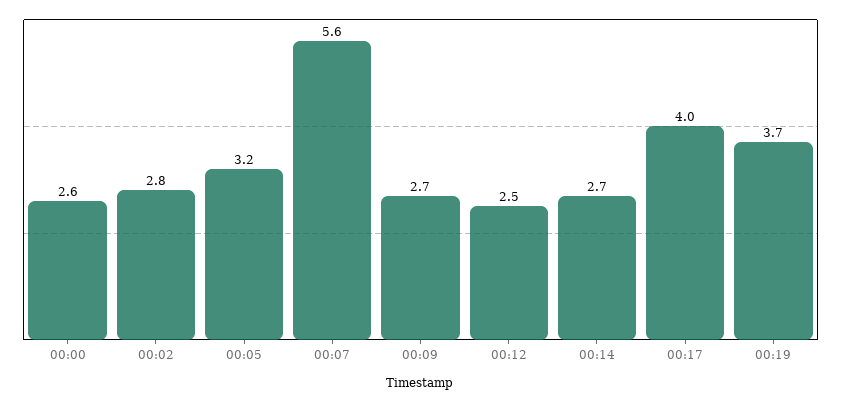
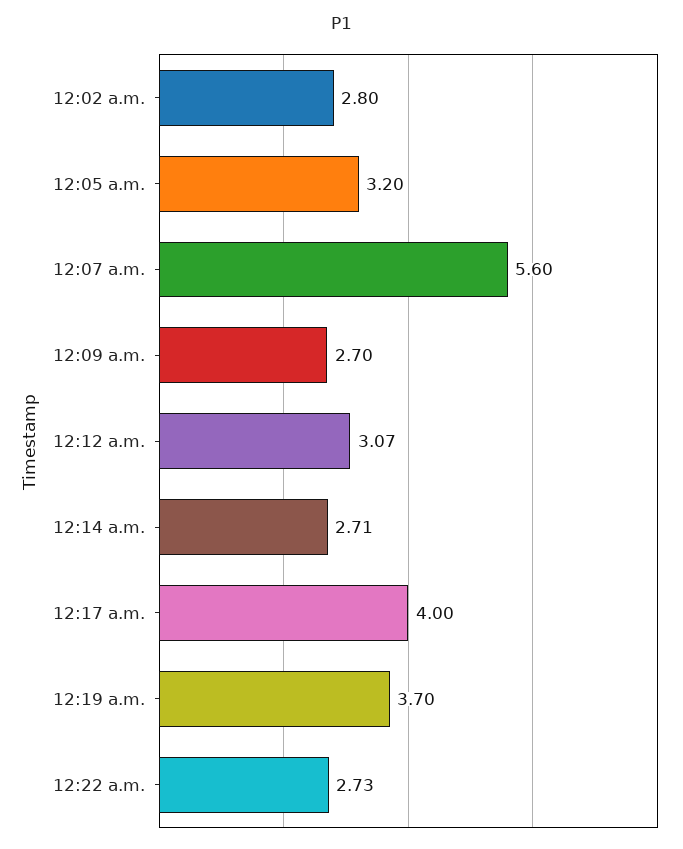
00:00: 2.6 -> none
00:12: 2.5 -> 3.07
12:22 a.m.: none -> 2.73

